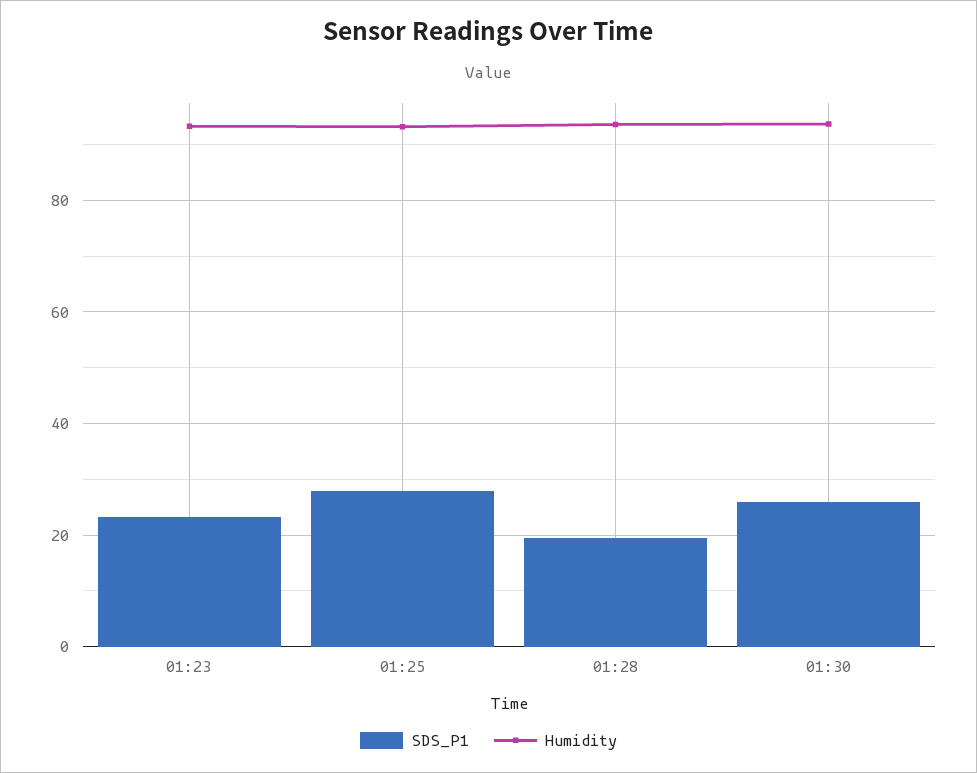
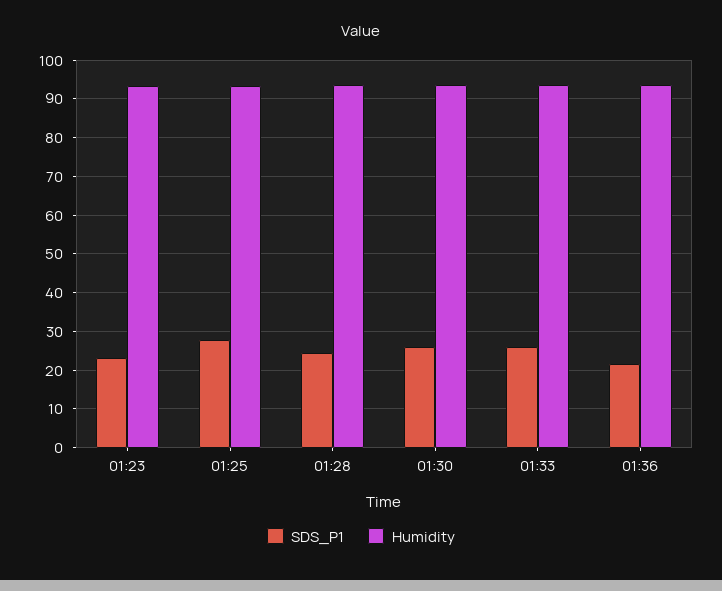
SDS_P1, 01:28: 20 -> 24
SDS_P1, 01:33: none -> 26
Humidity, 01:33: none -> 94
SDS_P1, 01:36: none -> 22
Humidity, 01:36: none -> 94

